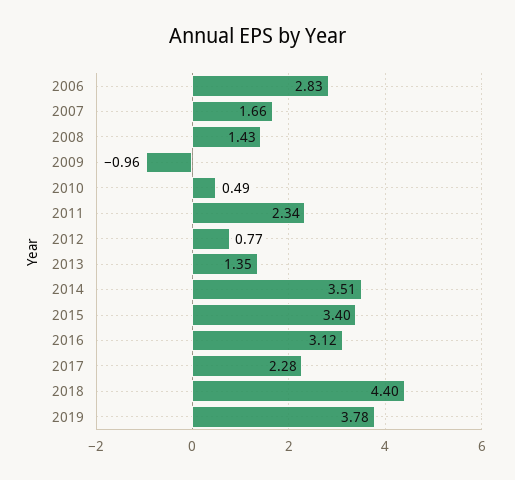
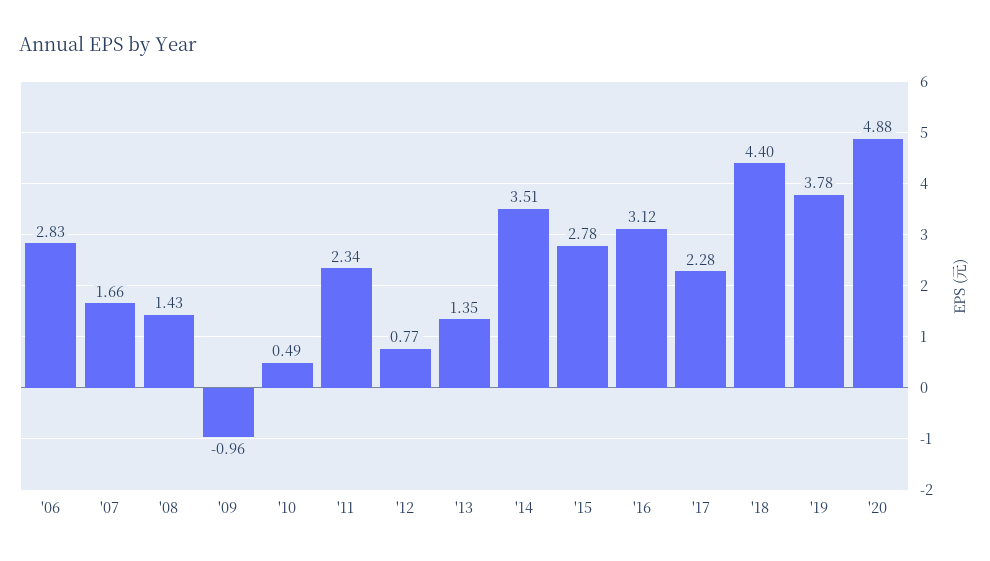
2015: 3.4 -> 2.78
'20: none -> 4.88

